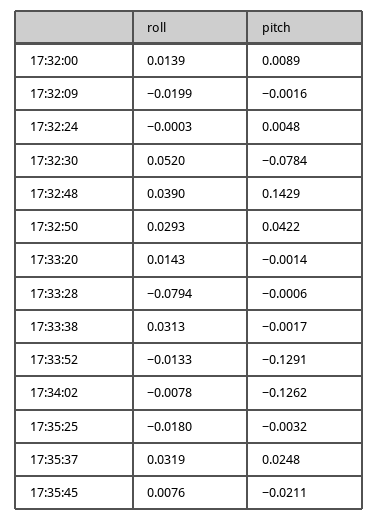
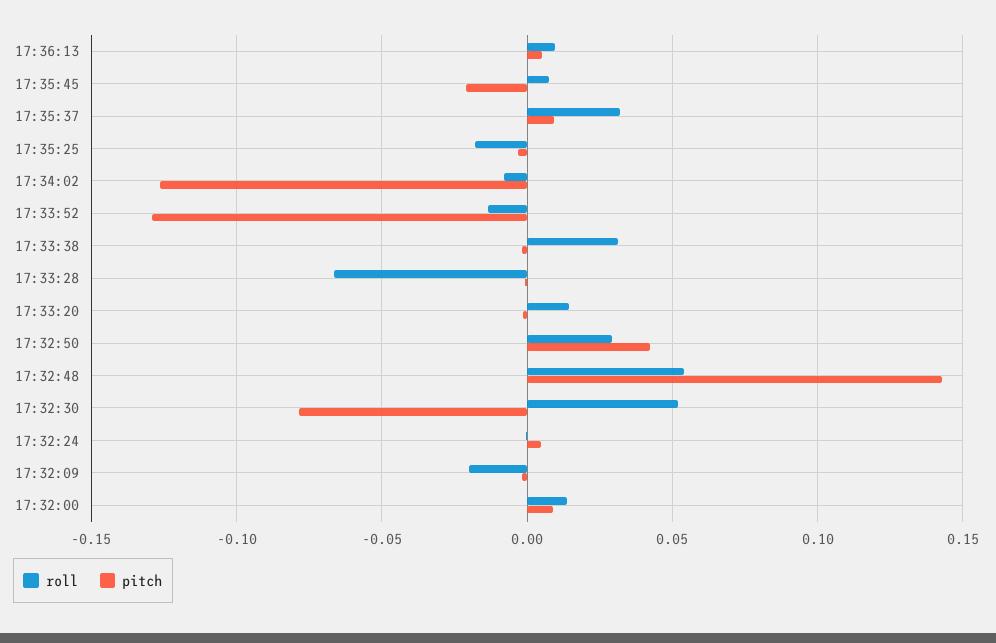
roll, 17:32:48: 0.039 -> 0.055
roll, 17:33:28: -0.0794 -> -0.065
pitch, 17:35:37: 0.0248 -> 0.01
roll, 17:36:13: none -> 0.01
pitch, 17:36:13: none -> 0.005

